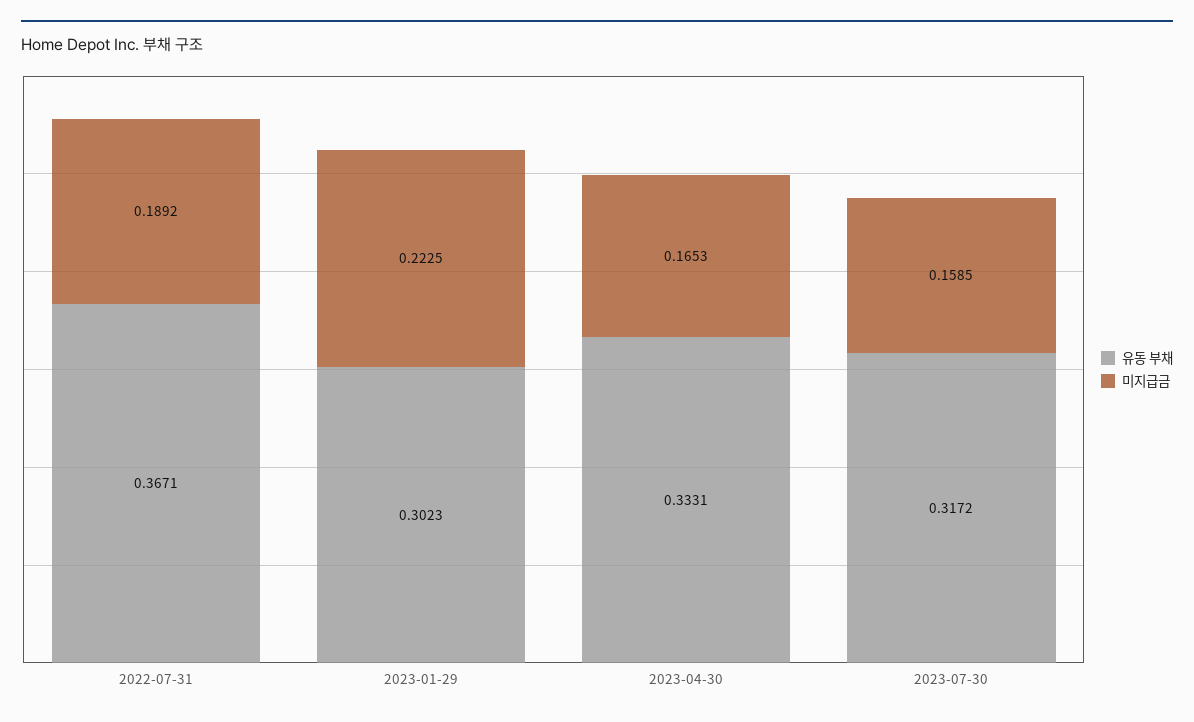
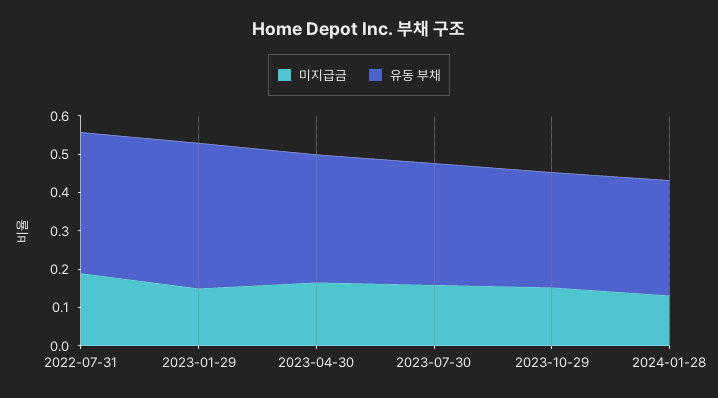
유동 부채, 2023-01-29: 0.3023 -> 0.375
미지급금, 2023-01-29: 0.2225 -> 0.15
미지급금, 2023-10-29: none -> 0.15
유동 부채, 2023-10-29: none -> 0.3
미지급금, 2024-01-28: none -> 0.125
유동 부채, 2024-01-28: none -> 0.3

